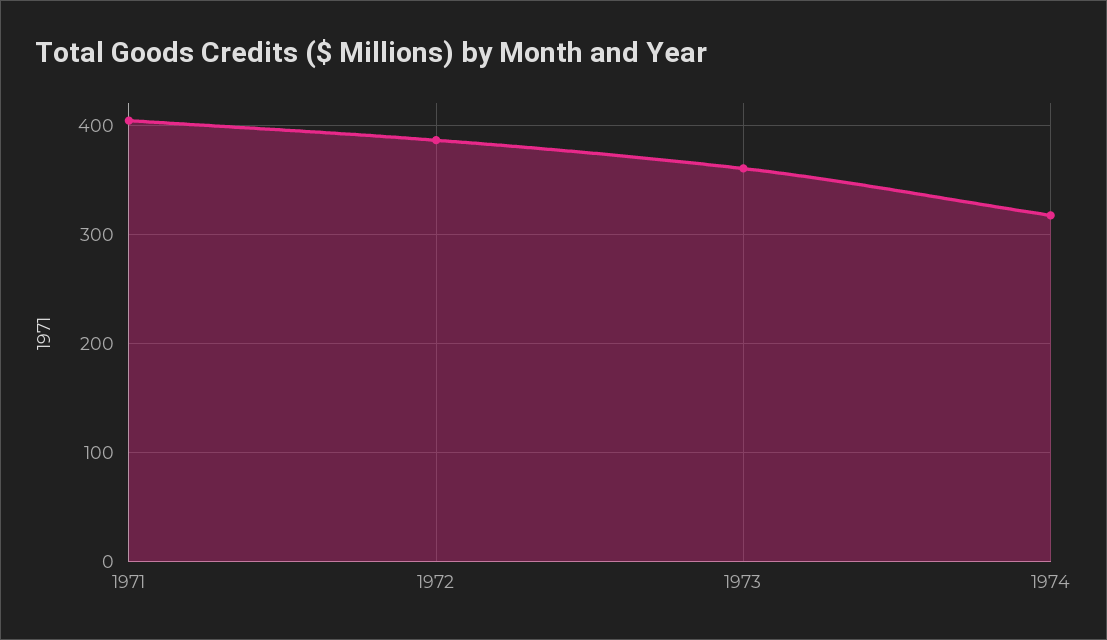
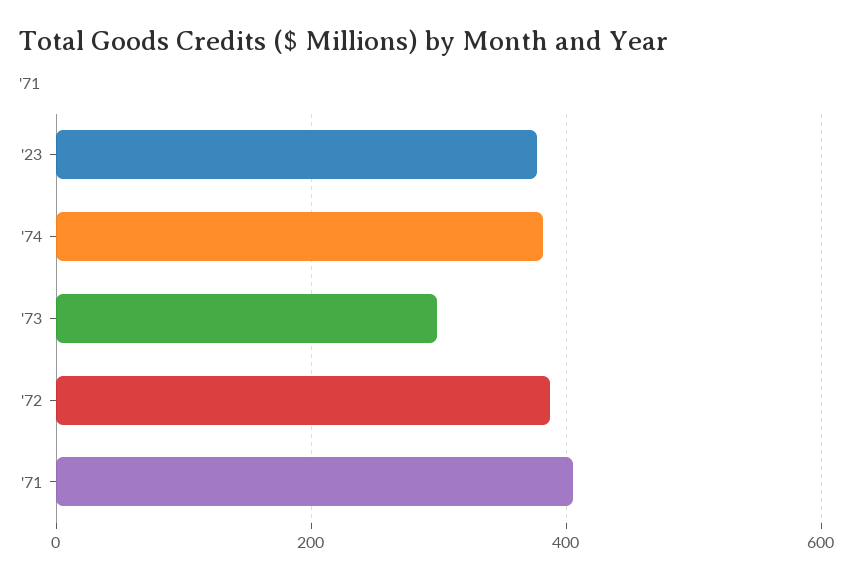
1973: 360 -> 300
1974: 320 -> 380
'23: none -> 380

